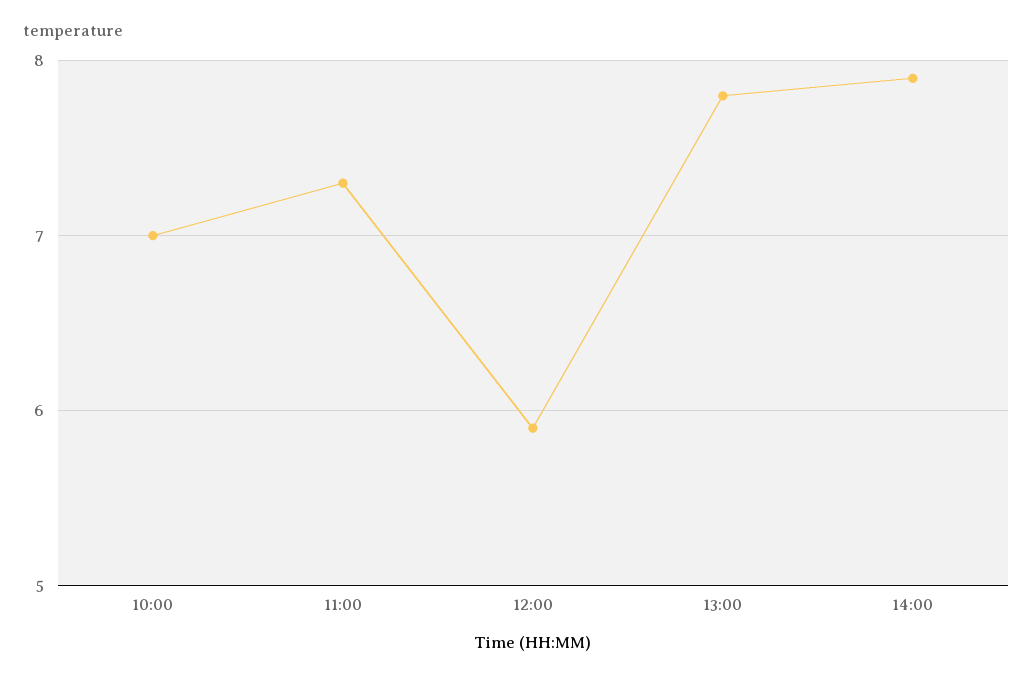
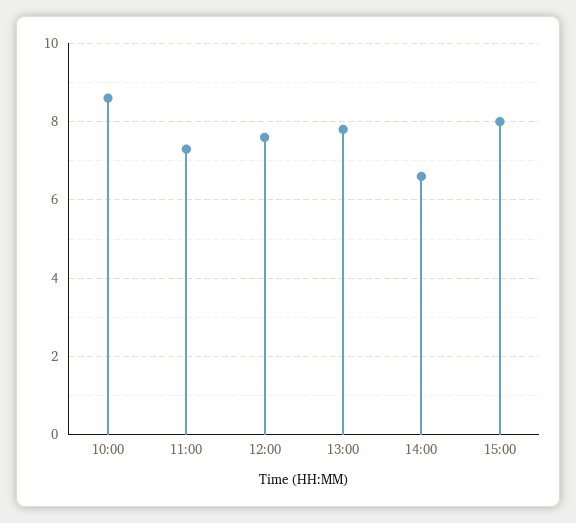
10:00: 7 -> 8.5
12:00: 5.9 -> 7.5
14:00: 7.9 -> 6.5
15:00: none -> 8

